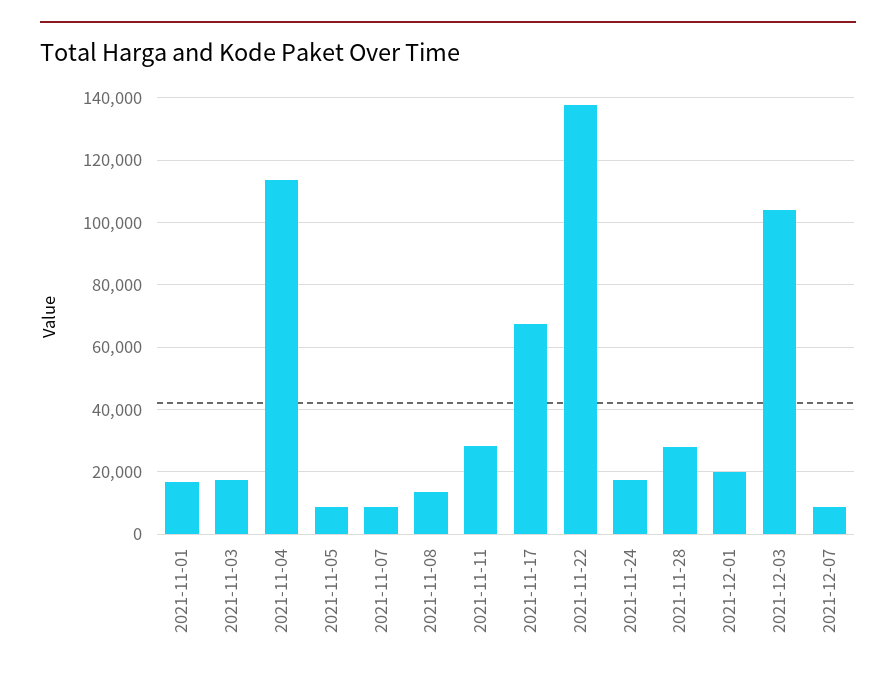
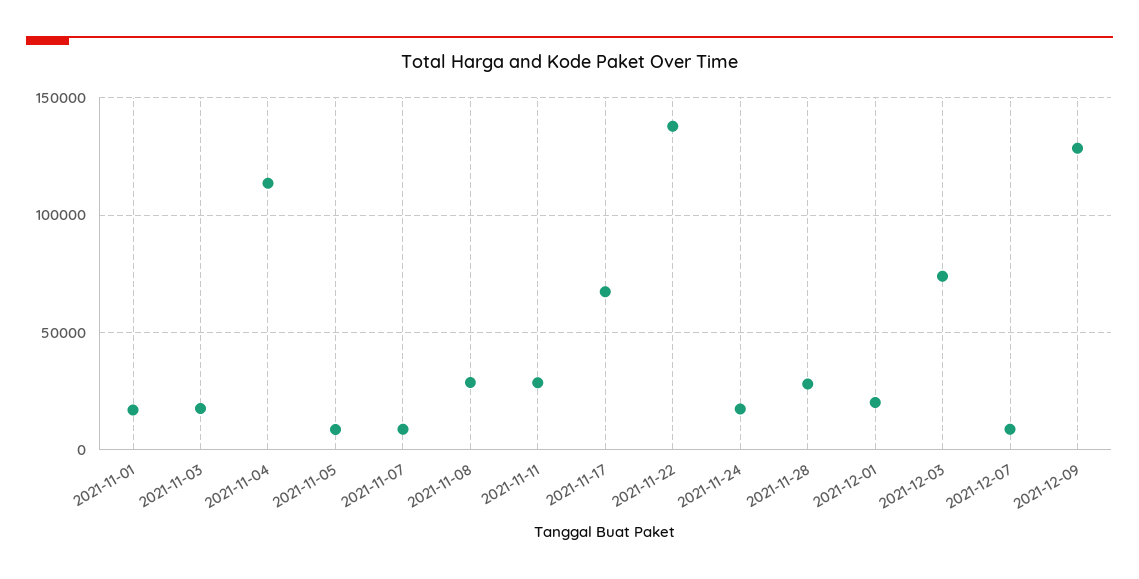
2021-11-08: 14000 -> 30000
2021-12-03: 104000 -> 75000
2021-12-09: none -> 130000

